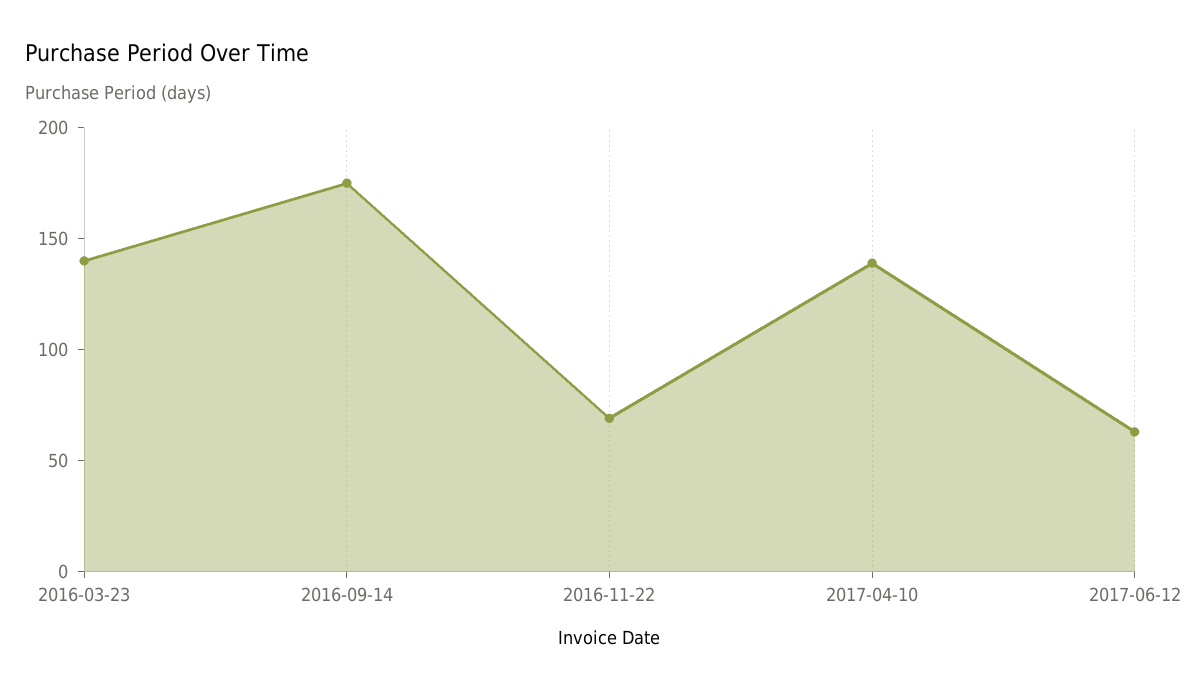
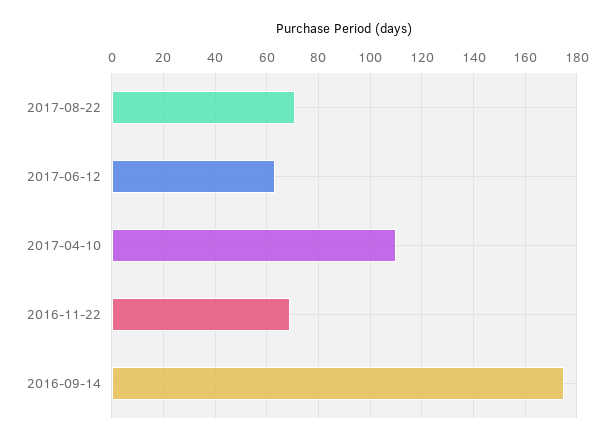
2016-03-23: 140 -> none
2017-04-10: 140 -> 110
2017-08-22: none -> 70

